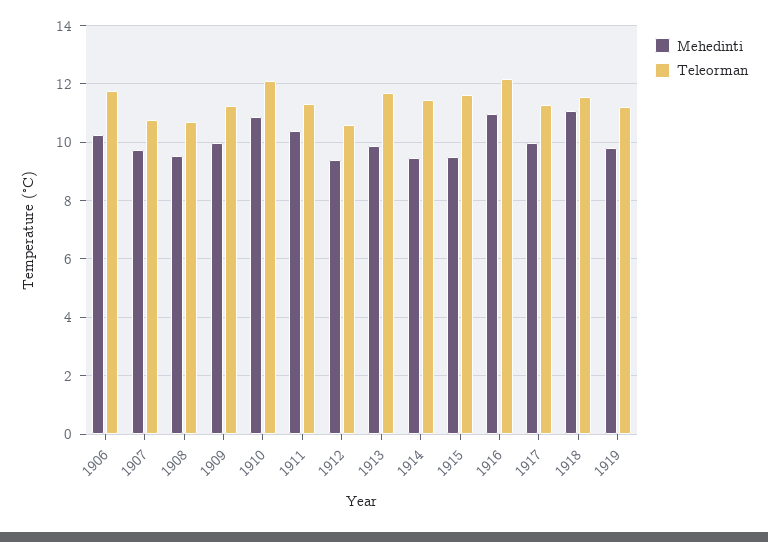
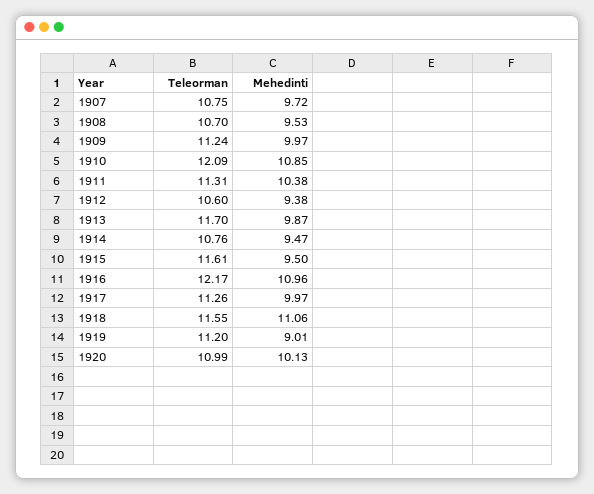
Mehedinti, 1906: 10.25 -> none
Teleorman, 1906: 11.75 -> none
Teleorman, 1914: 11.5 -> 10.76
Mehedinti, 1919: 9.75 -> 9.01
Teleorman, 1920: none -> 10.99
Mehedinti, 1920: none -> 10.13

